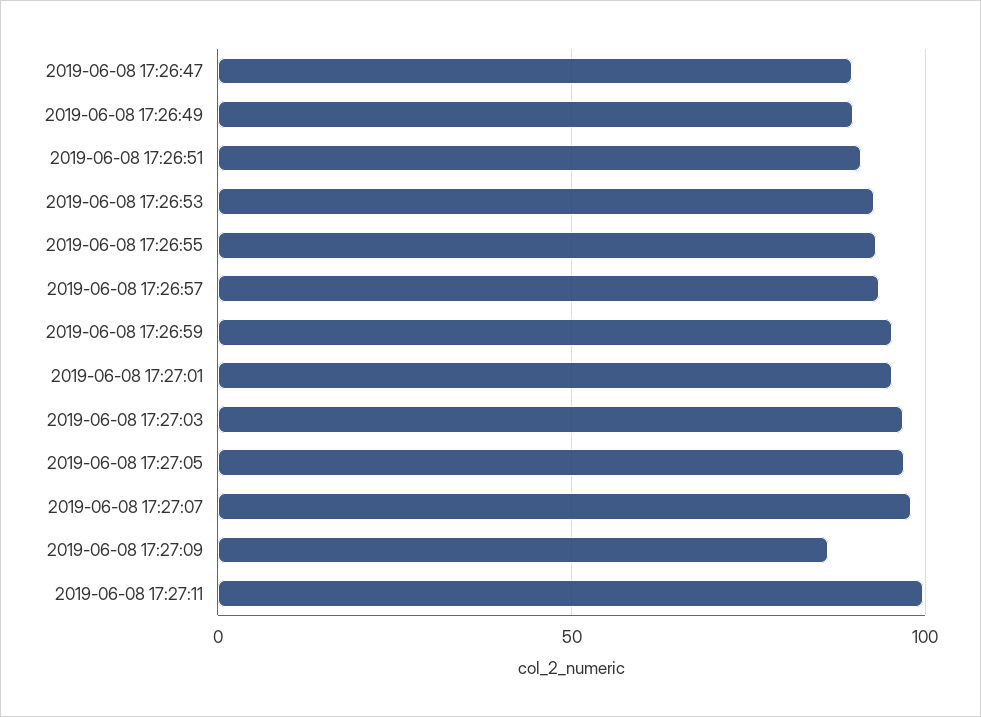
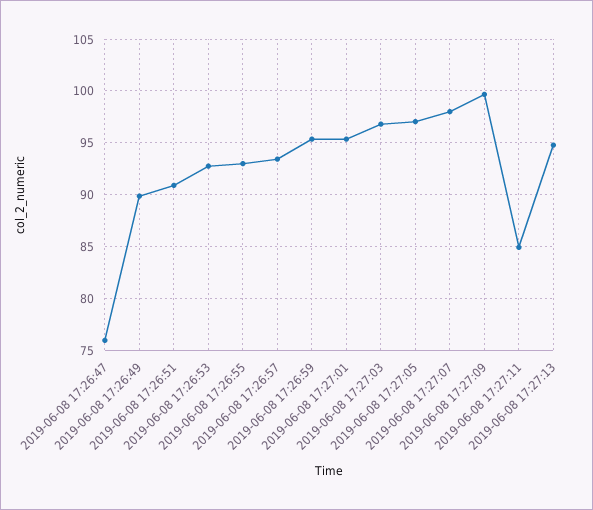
2019-06-08 17:26:47: 90 -> 76
2019-06-08 17:27:09: 85 -> 100
2019-06-08 17:27:11: 100 -> 85
2019-06-08 17:27:13: none -> 95

